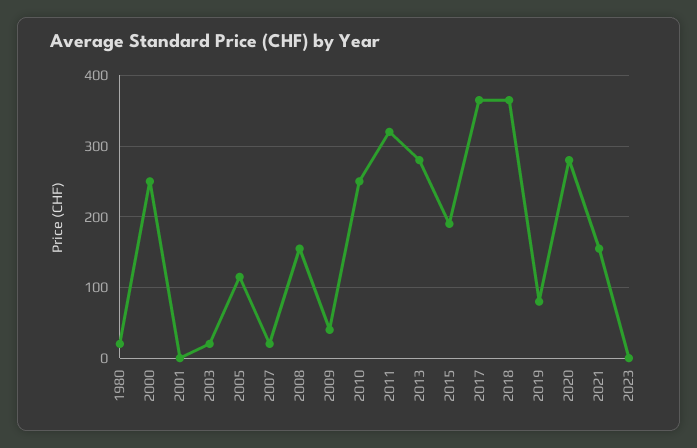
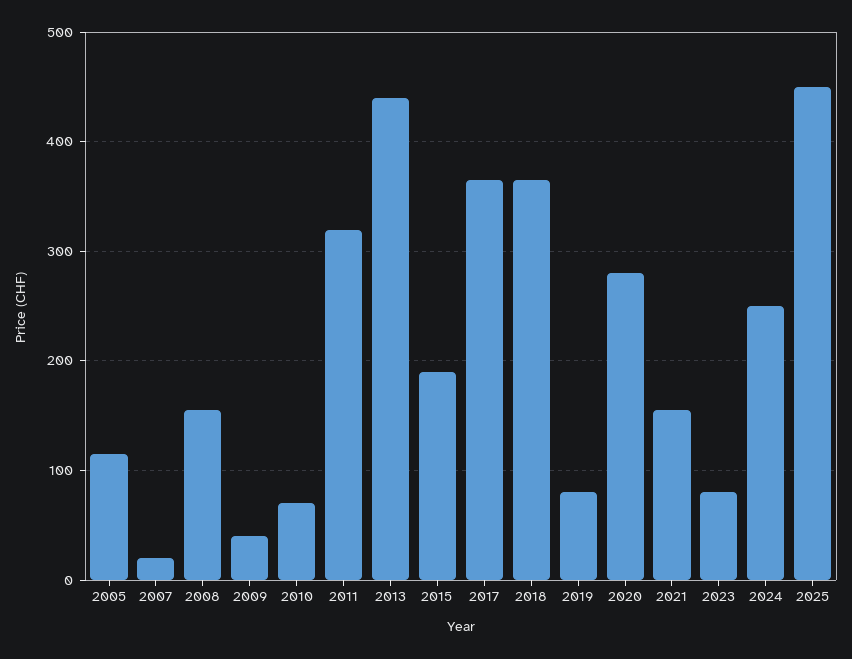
1980: 20 -> none
2000: 250 -> none
2001: 0 -> none
2003: 20 -> none
2010: 250 -> 70
2013: 280 -> 440
2023: 0 -> 80
2024: none -> 250
2025: none -> 450

